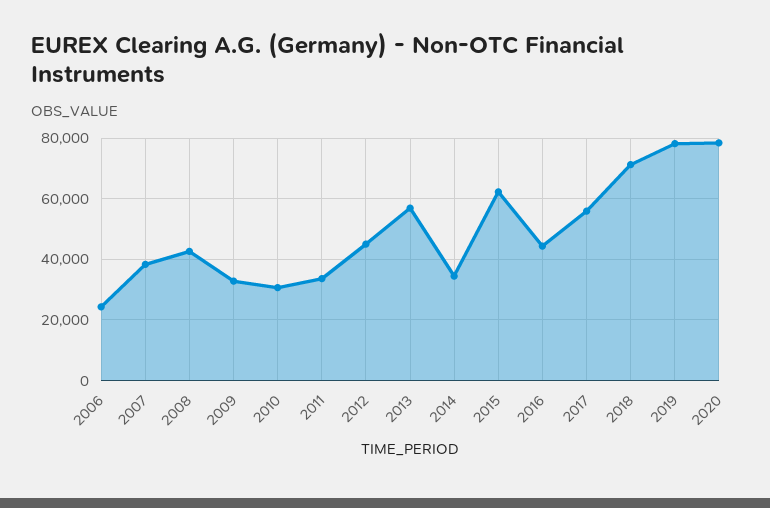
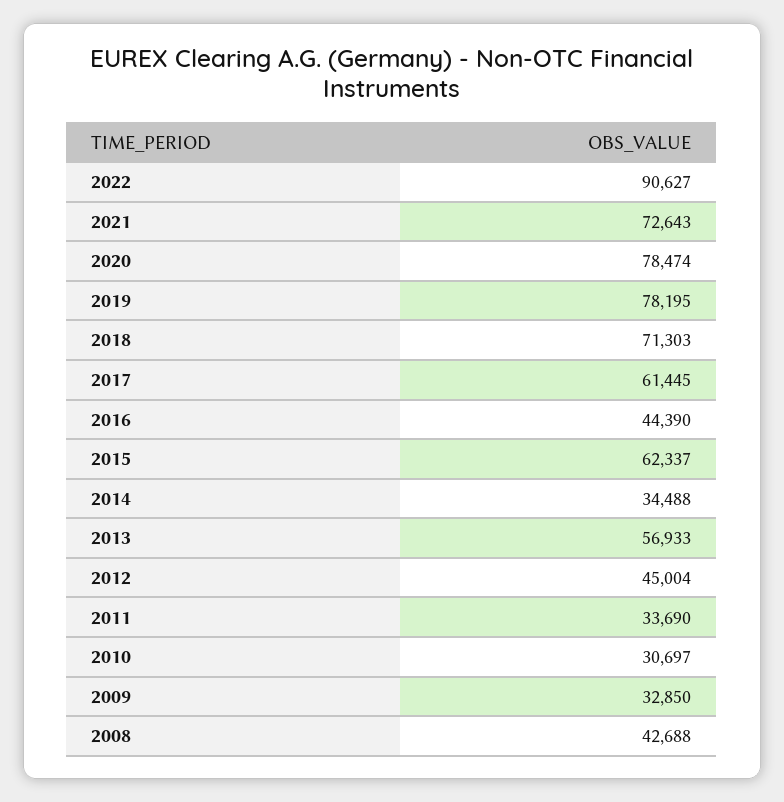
2006: 24000 -> none
2007: 38000 -> none
2017: 56000 -> 61445
2022: none -> 90627
2021: none -> 72643

